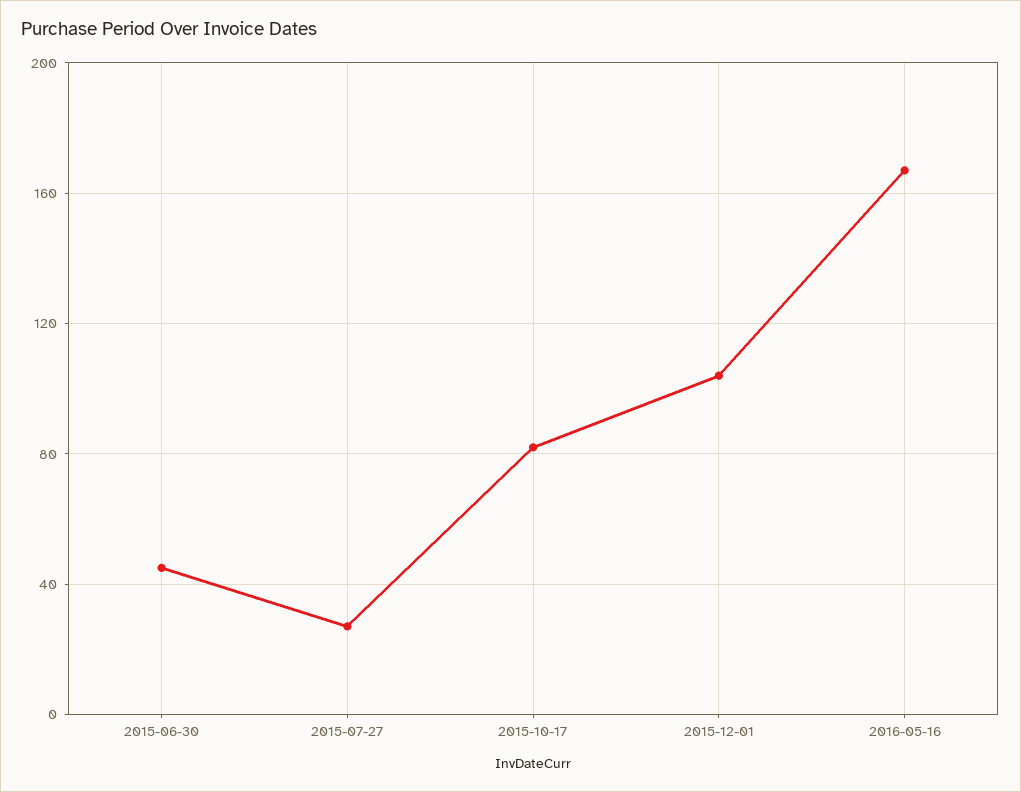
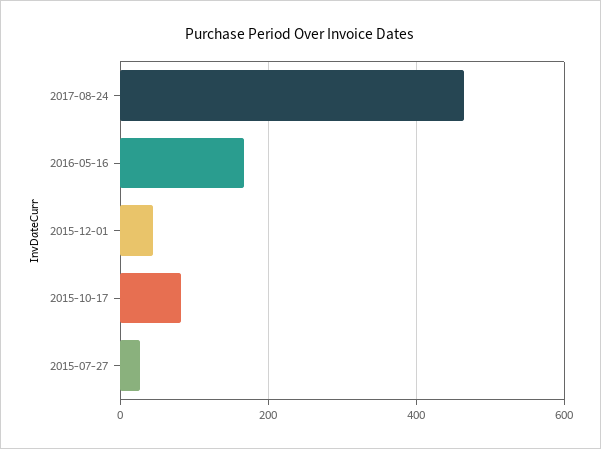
2015-06-30: 45 -> none
2015-12-01: 105 -> 40
2017-08-24: none -> 460

